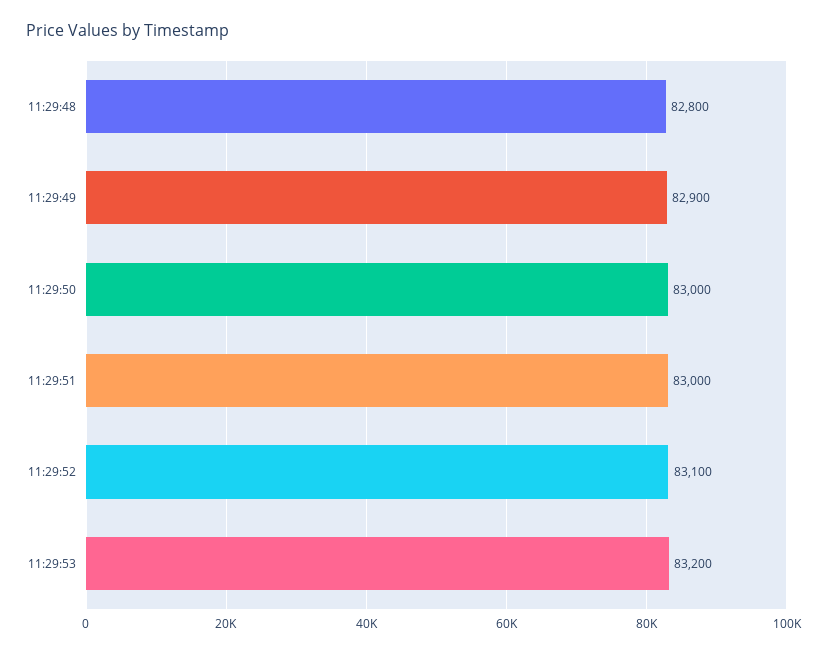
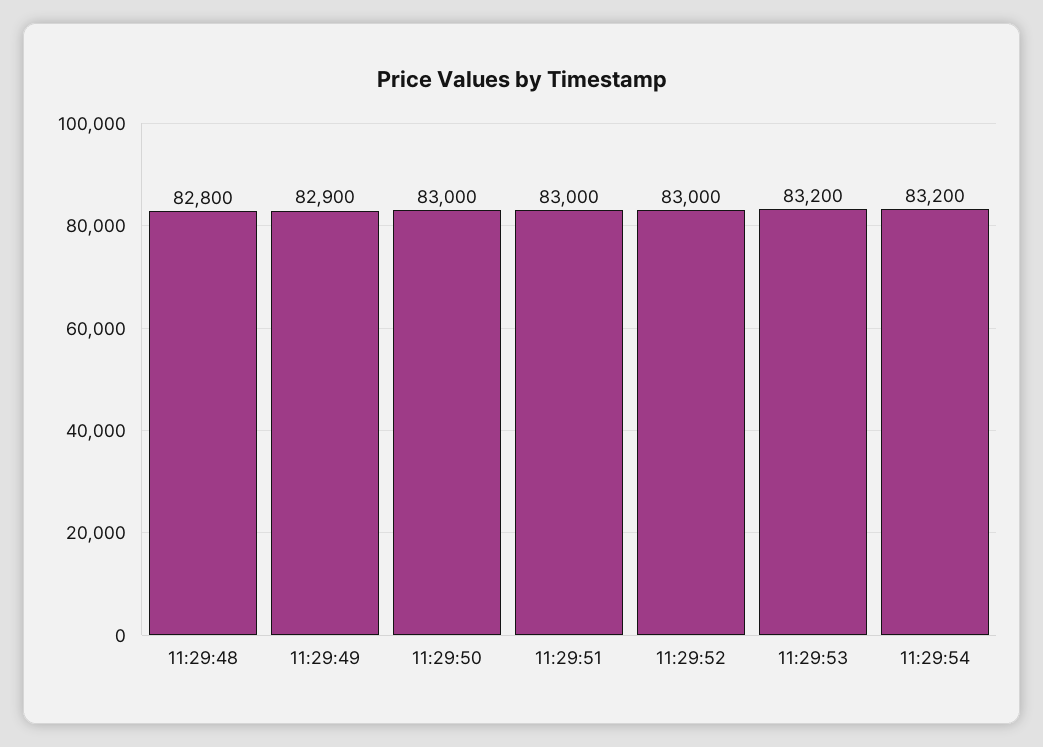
11:29:52: 83100 -> 83000
11:29:54: none -> 83200

